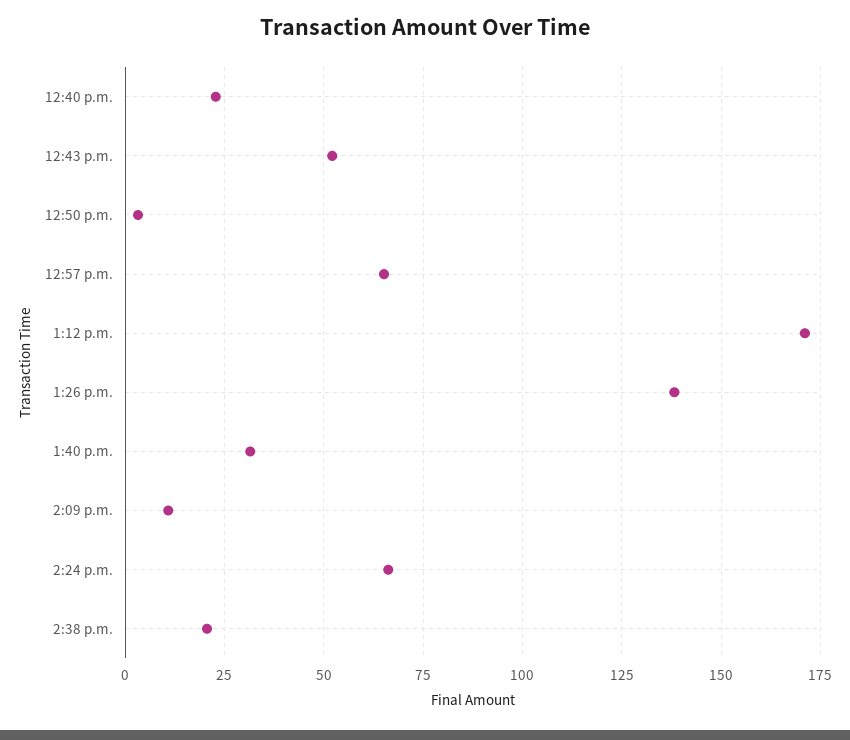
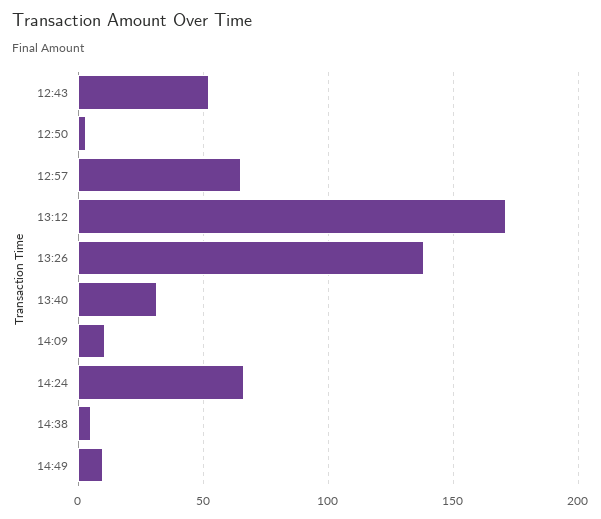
12:40 p.m.: 22.5 -> none
2:38 p.m.: 20 -> 5
14:49: none -> 10

